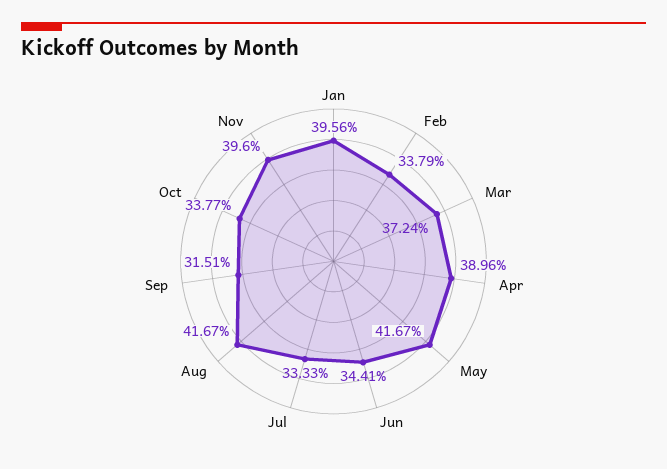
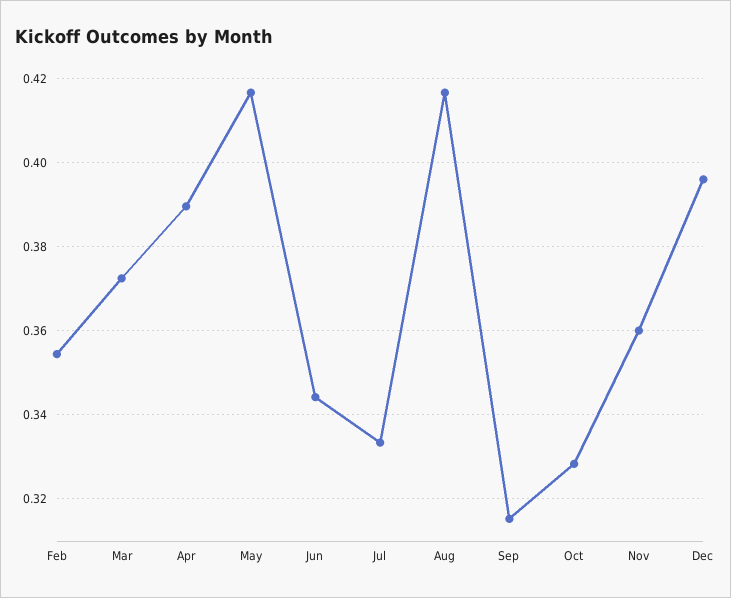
Jan: 0.3956 -> none
Feb: 0.3379 -> 0.354
Oct: 0.3377 -> 0.328
Nov: 0.396 -> 0.36
Dec: none -> 0.396

